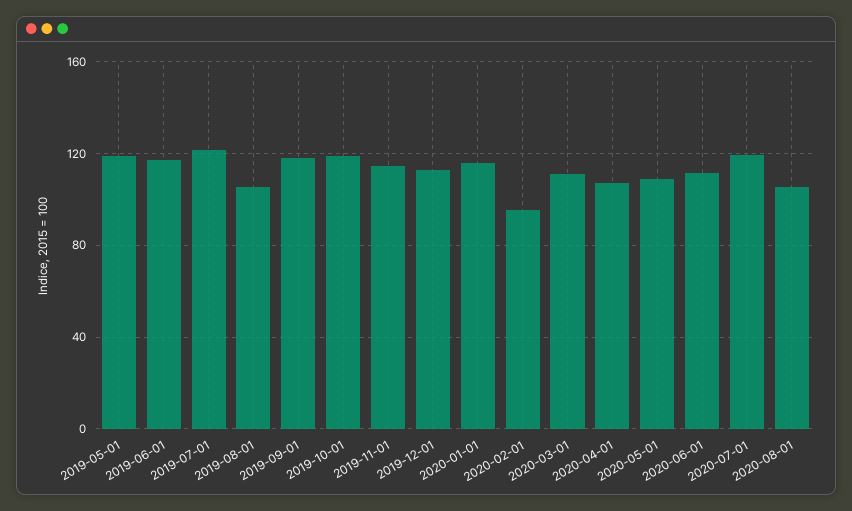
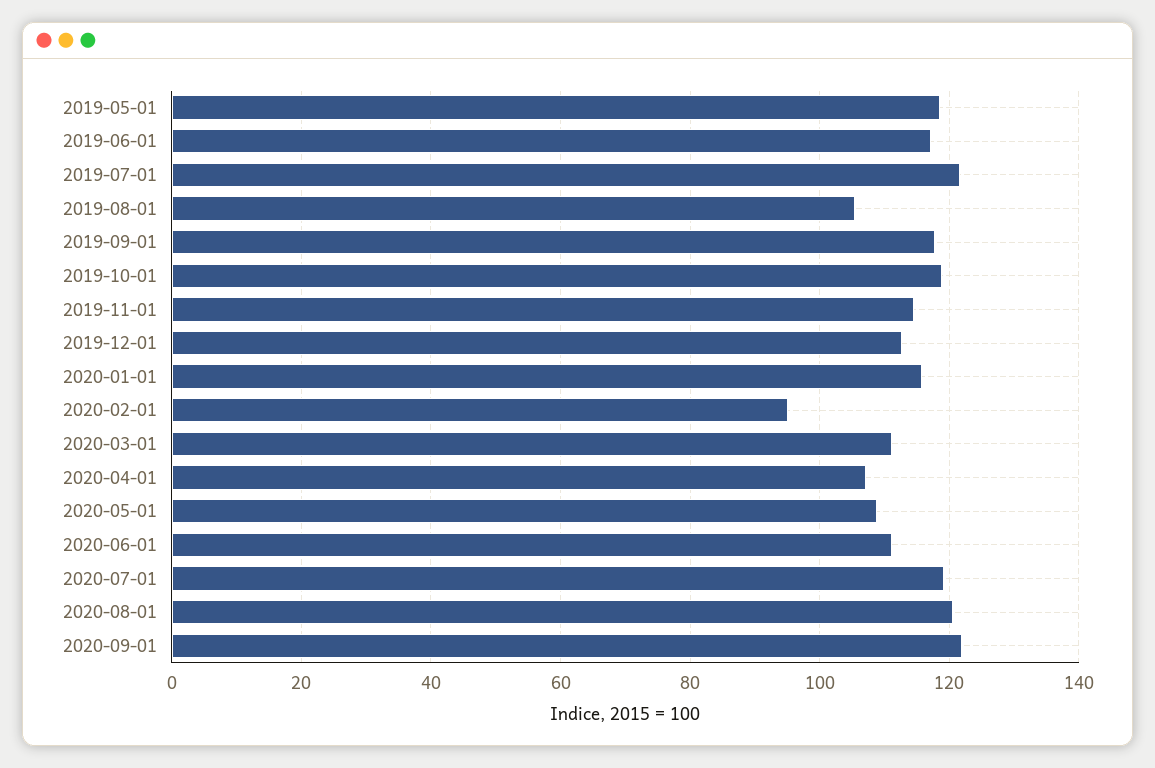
2020-08-01: 105 -> 120
2020-09-01: none -> 122

